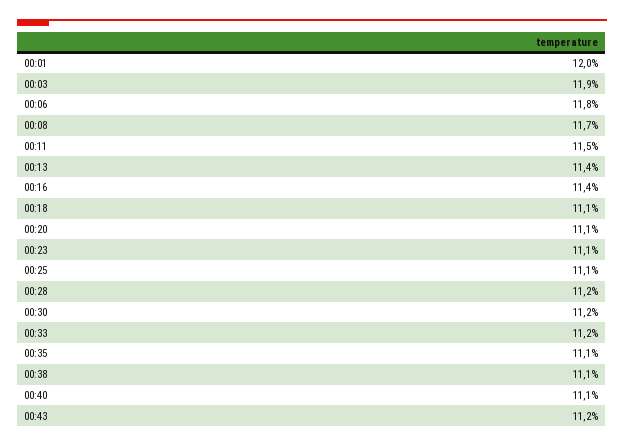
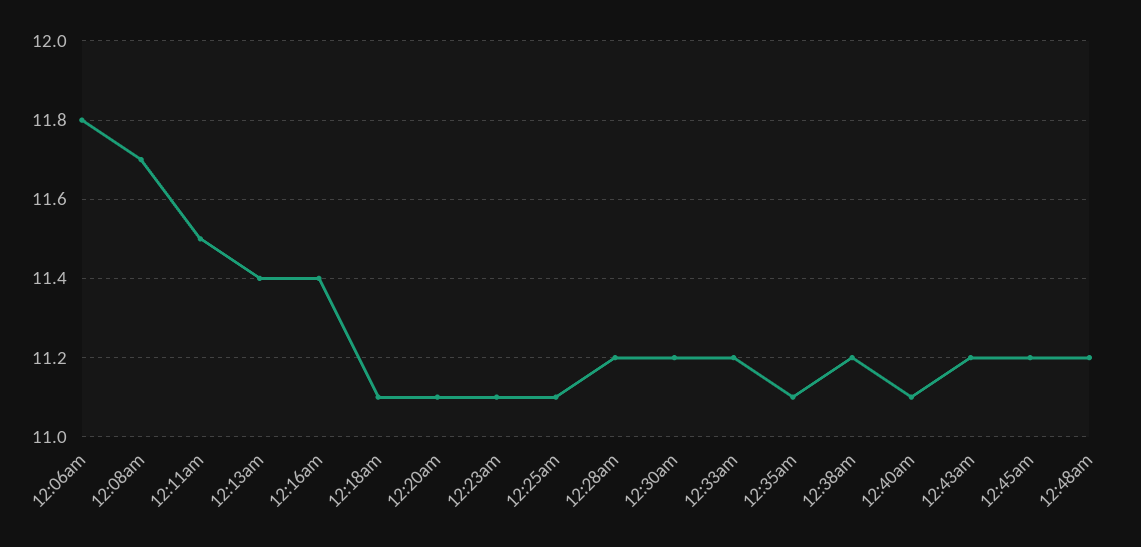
00:01: 12 -> none
00:03: 11.9 -> none
00:38: 11.1 -> 11.2
12:45am: none -> 11.2
12:48am: none -> 11.2

